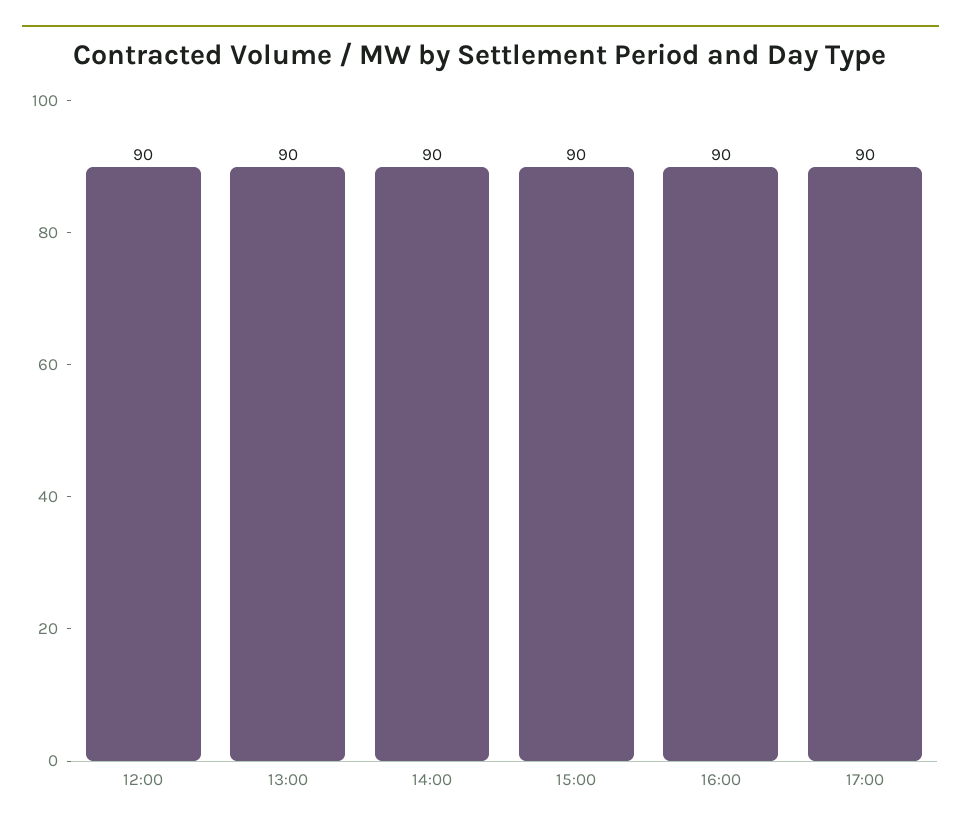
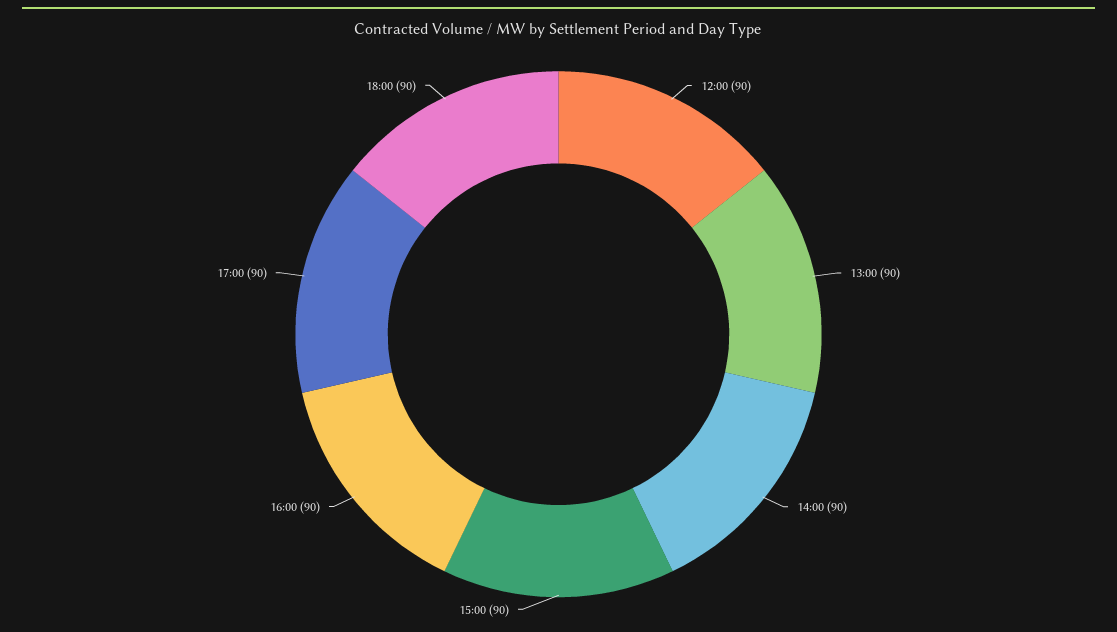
18:00: none -> 90

